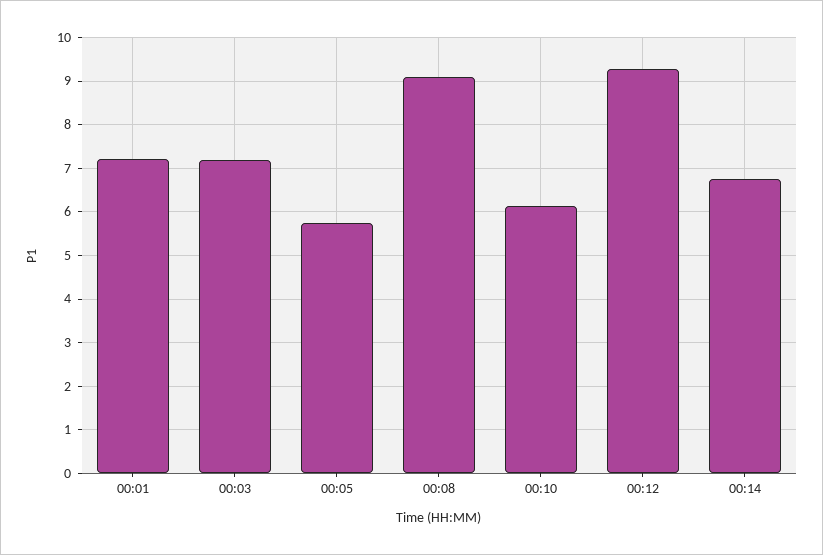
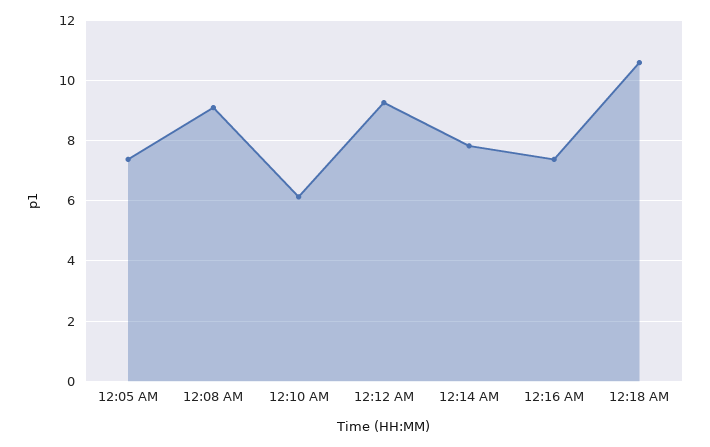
00:01: 7.2 -> none
00:03: 7.2 -> none
00:05: 5.8 -> 7.4
00:14: 6.8 -> 7.8
12:16 AM: none -> 7.4
12:18 AM: none -> 10.6

